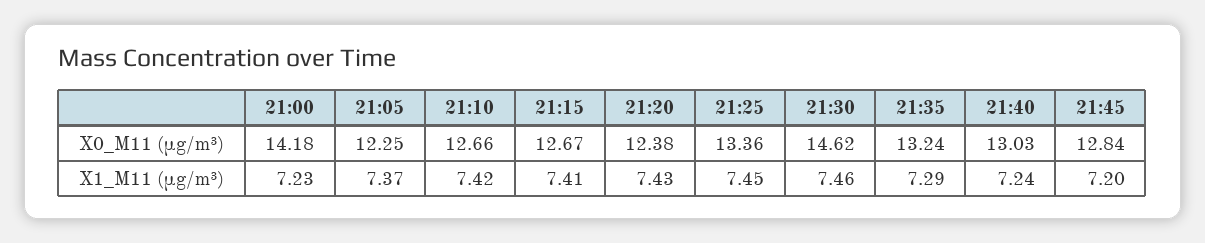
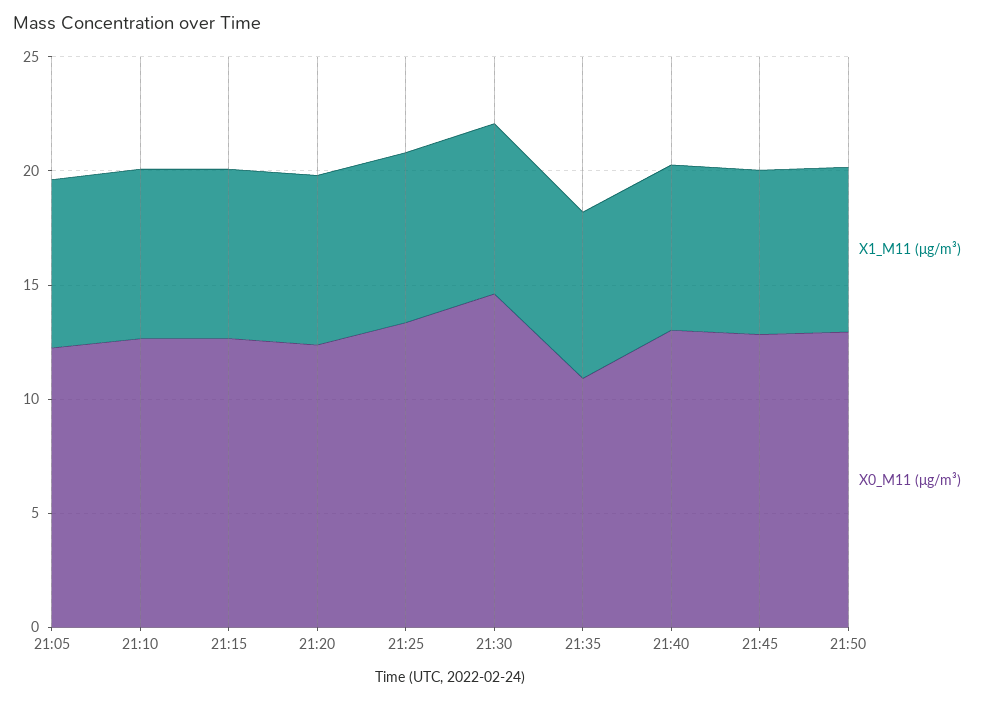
X0_M11 (μg/m³), 21:00: 14.18 -> none
X0_M11 (μg/m³), 21:35: 13.24 -> 11
X1_M11 (μg/m³), 21:00: 7.23 -> none
X1_M11 (μg/m³), 21:50: none -> 7
X0_M11 (μg/m³), 21:50: none -> 13

